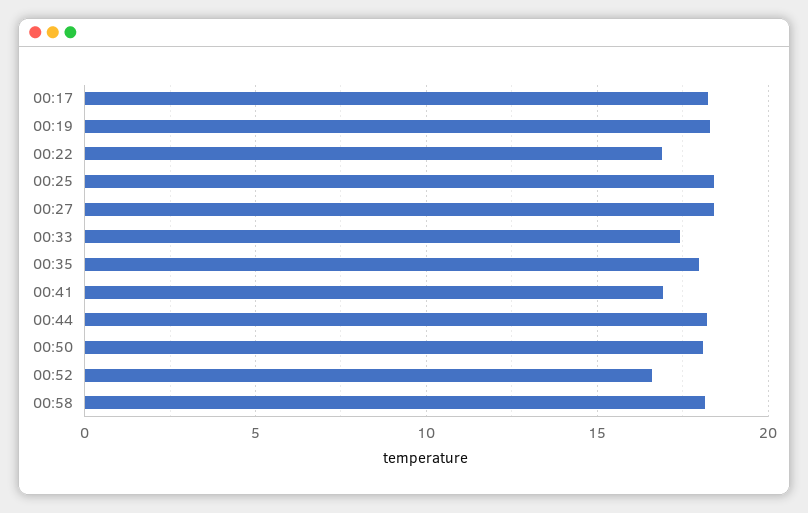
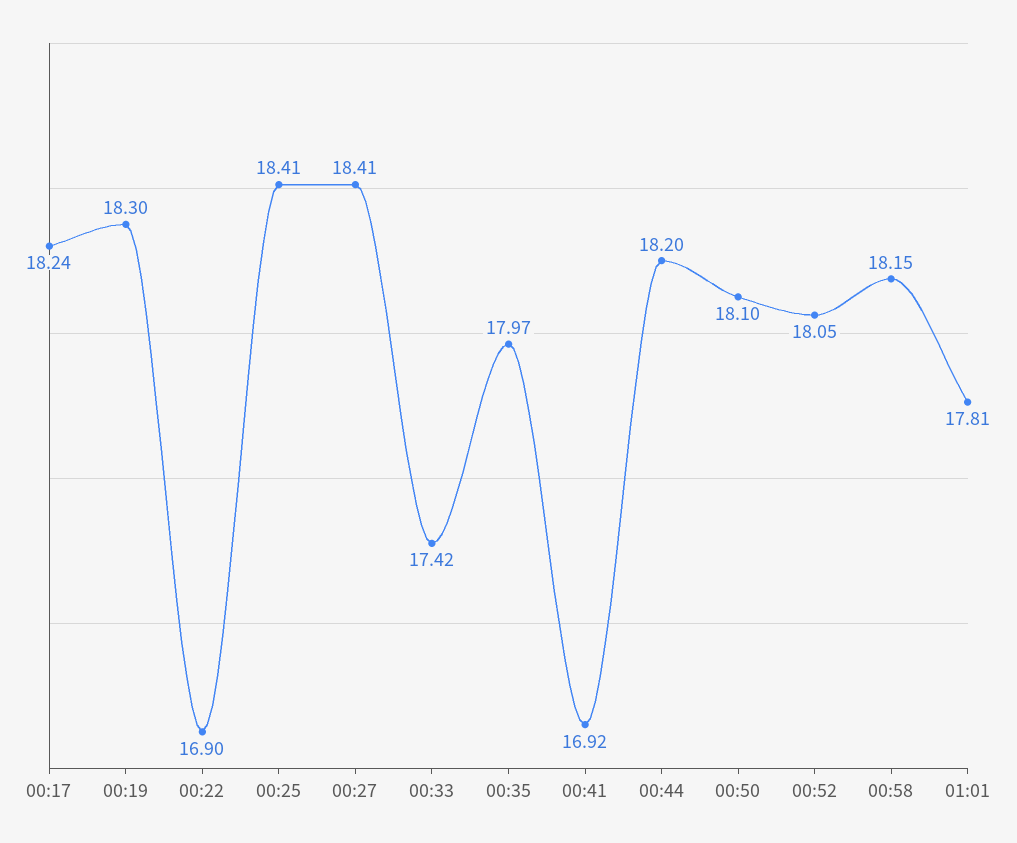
00:52: 16.5 -> 18.05
01:01: none -> 17.81

